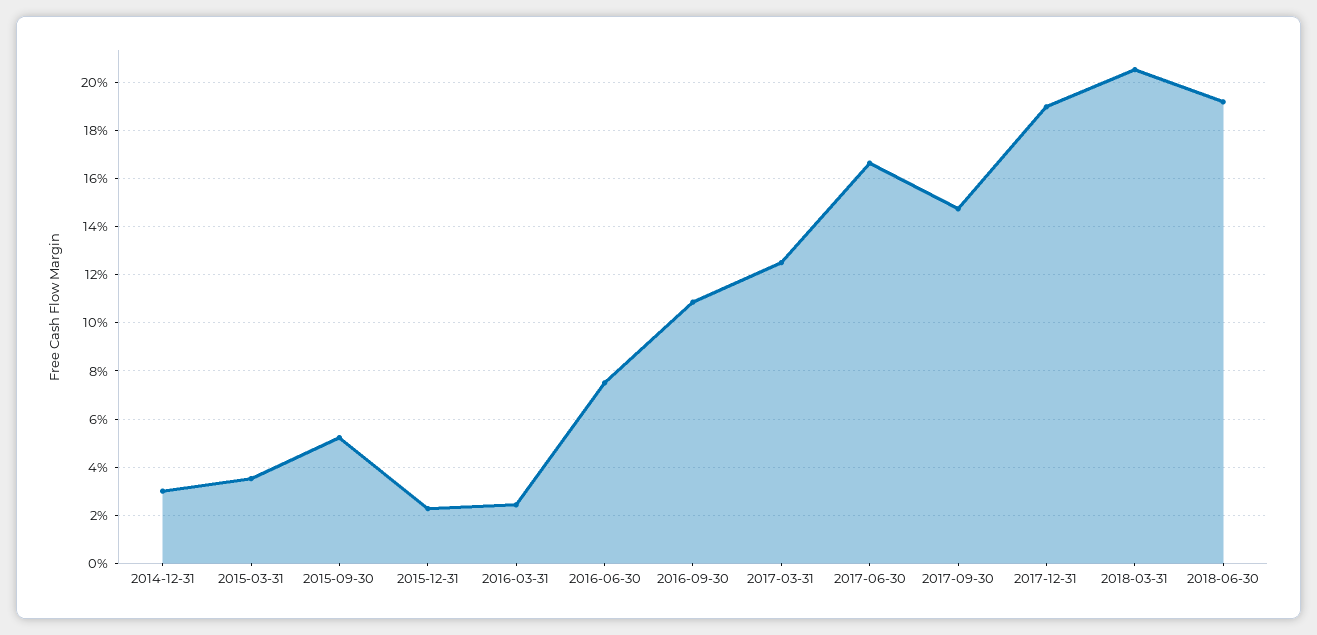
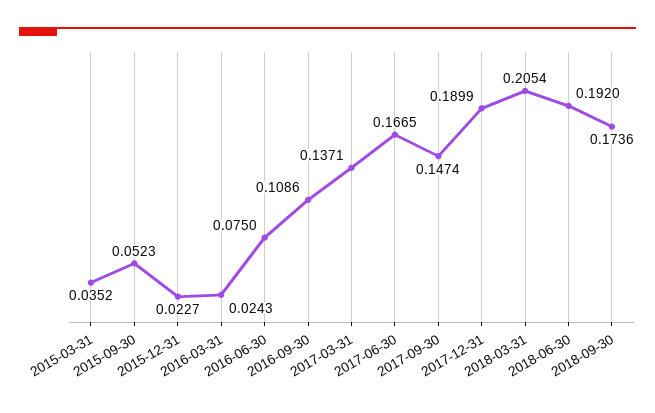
2014-12-31: 0.03 -> none
2017-03-31: 0.125 -> 0.1371
2018-09-30: none -> 0.1736

